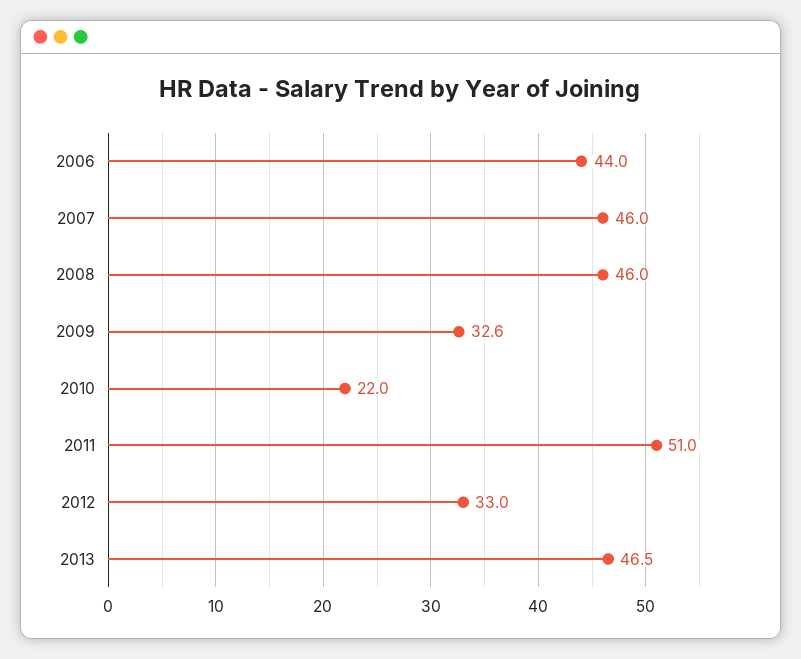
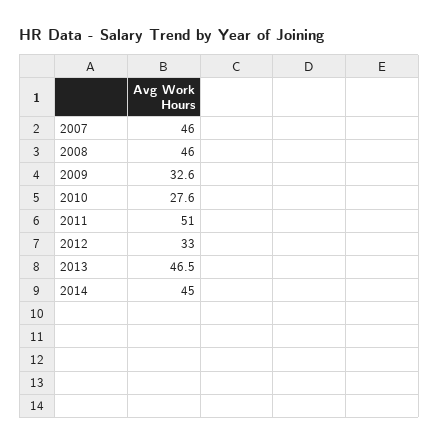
2006: 44 -> none
2010: 22 -> 27.6
2014: none -> 45

